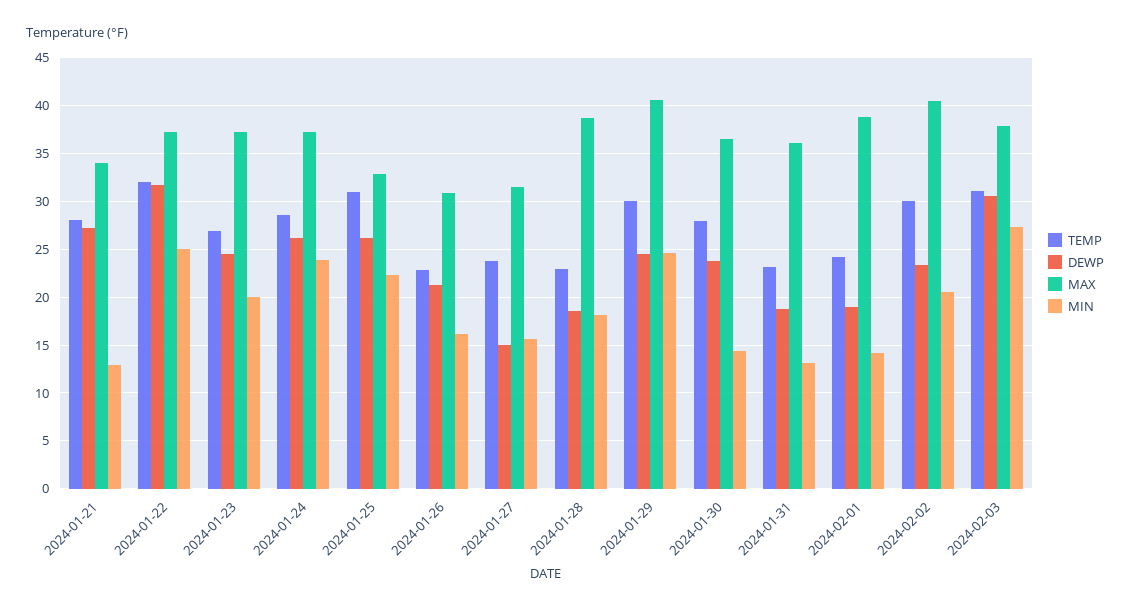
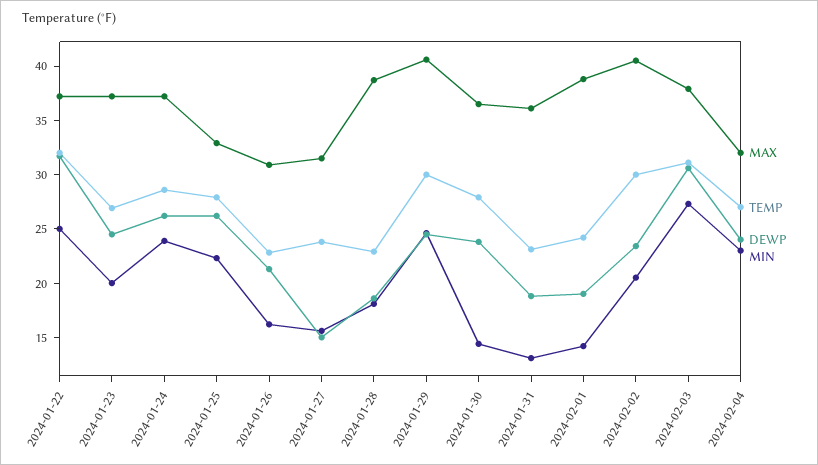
TEMP, 2024-01-21: 28 -> none
DEWP, 2024-01-21: 27 -> none
MAX, 2024-01-21: 34 -> none
MIN, 2024-01-21: 13 -> none
TEMP, 2024-01-25: 31 -> 28
MAX, 2024-02-04: none -> 32
TEMP, 2024-02-04: none -> 27
DEWP, 2024-02-04: none -> 24
MIN, 2024-02-04: none -> 23

